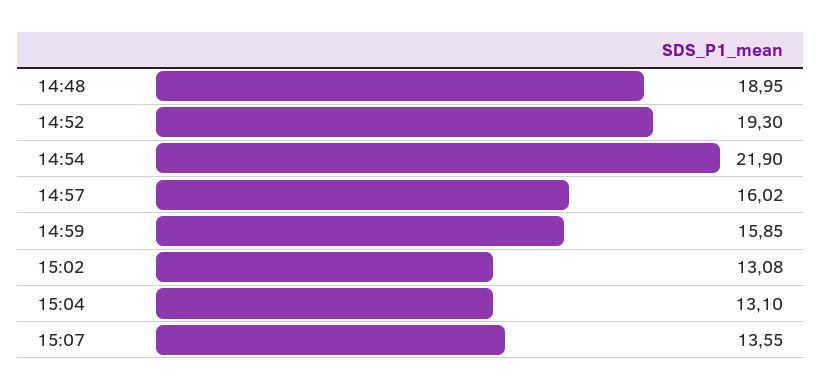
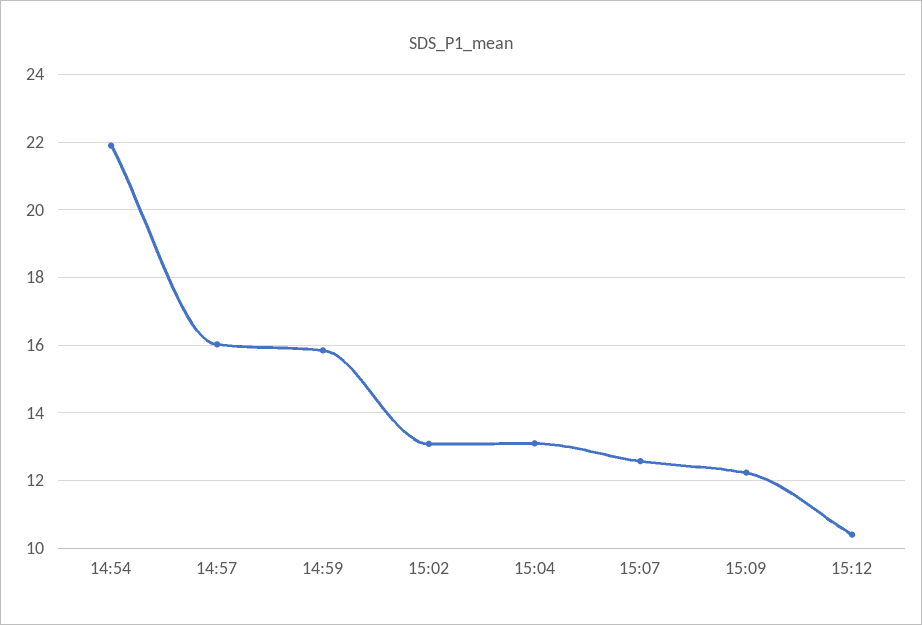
14:48: 18.95 -> none
14:52: 19.3 -> none
15:07: 13.55 -> 12.6
15:09: none -> 12.2
15:12: none -> 10.4

